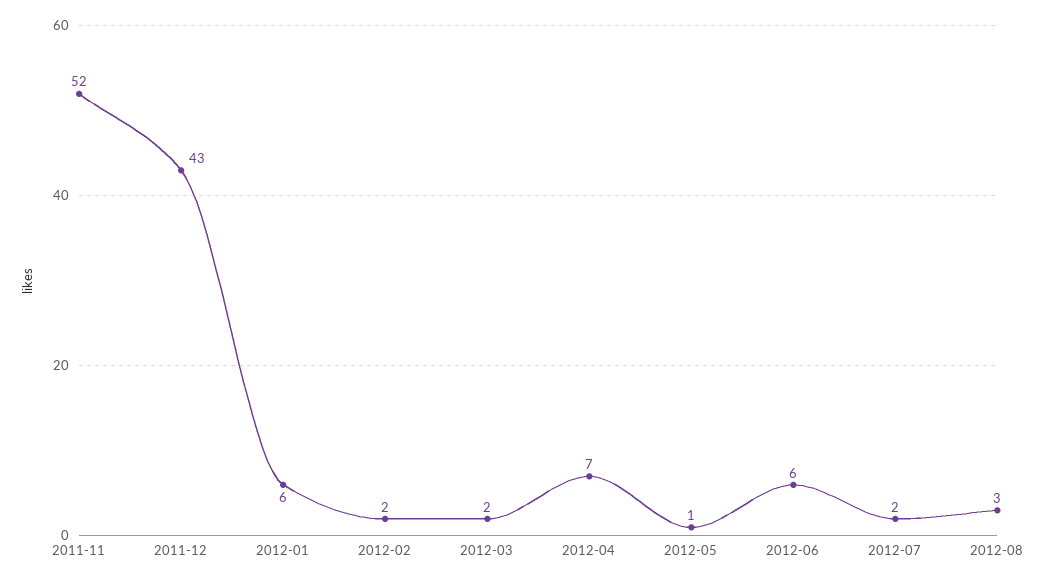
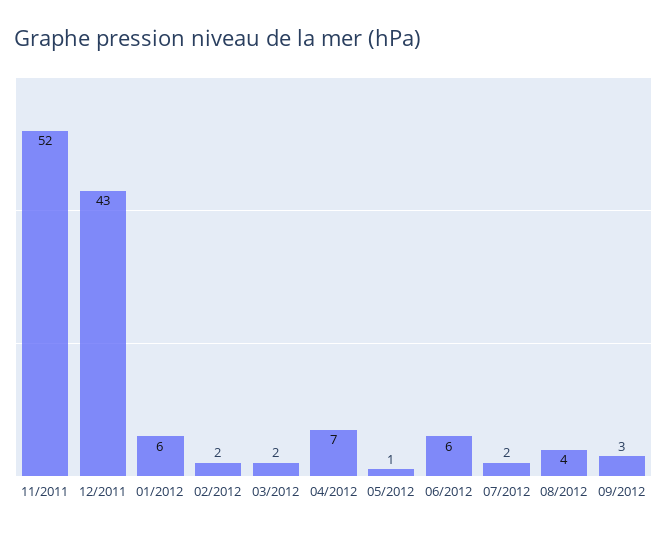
2012-08: 3 -> 4
09/2012: none -> 3

